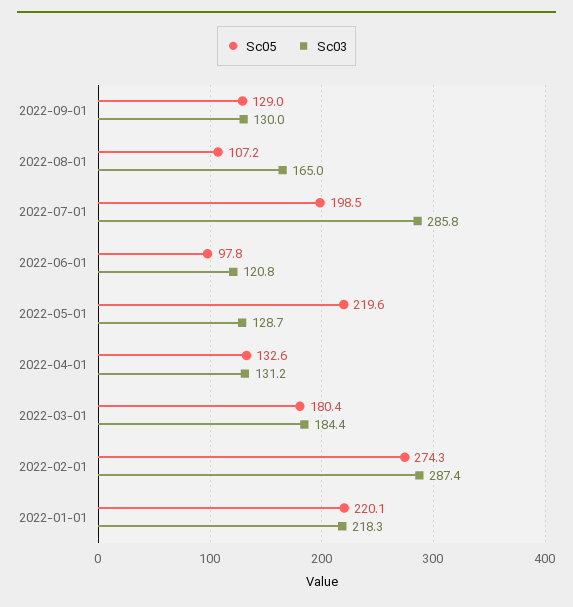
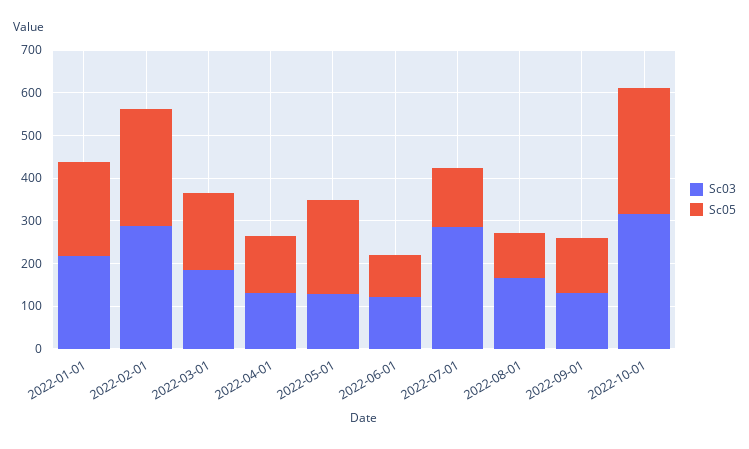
Sc05, 2022-07-01: 198.5 -> 140
Sc03, 2022-10-01: none -> 320
Sc05, 2022-10-01: none -> 300

